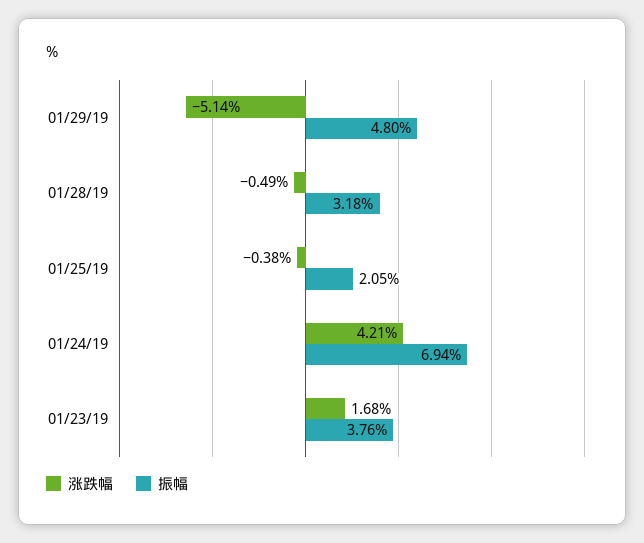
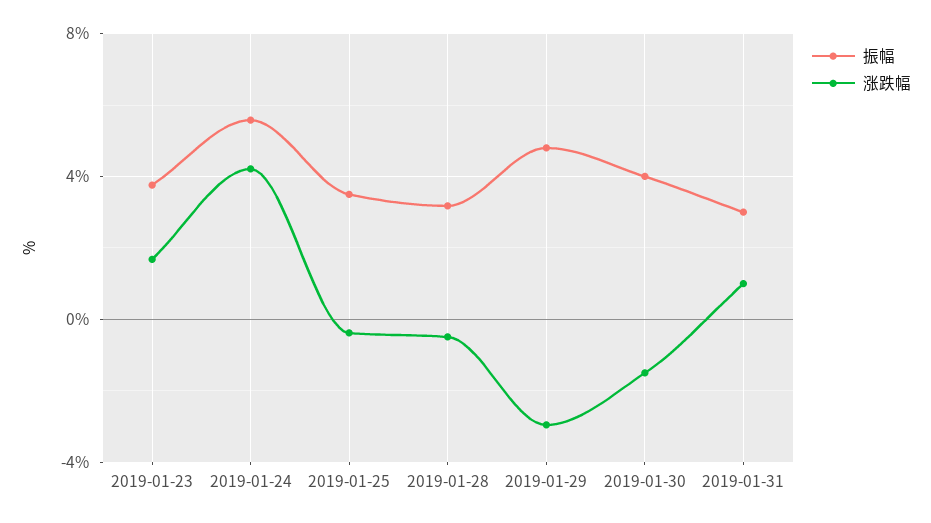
涨跌幅, 01/29/19: -5.14 -> -3
振幅, 01/25/19: 2.05 -> 3.5
振幅, 01/24/19: 6.94 -> 5.5
振幅, 2019-01-30: none -> 4
涨跌幅, 2019-01-30: none -> -1.5
振幅, 2019-01-31: none -> 3
涨跌幅, 2019-01-31: none -> 1

